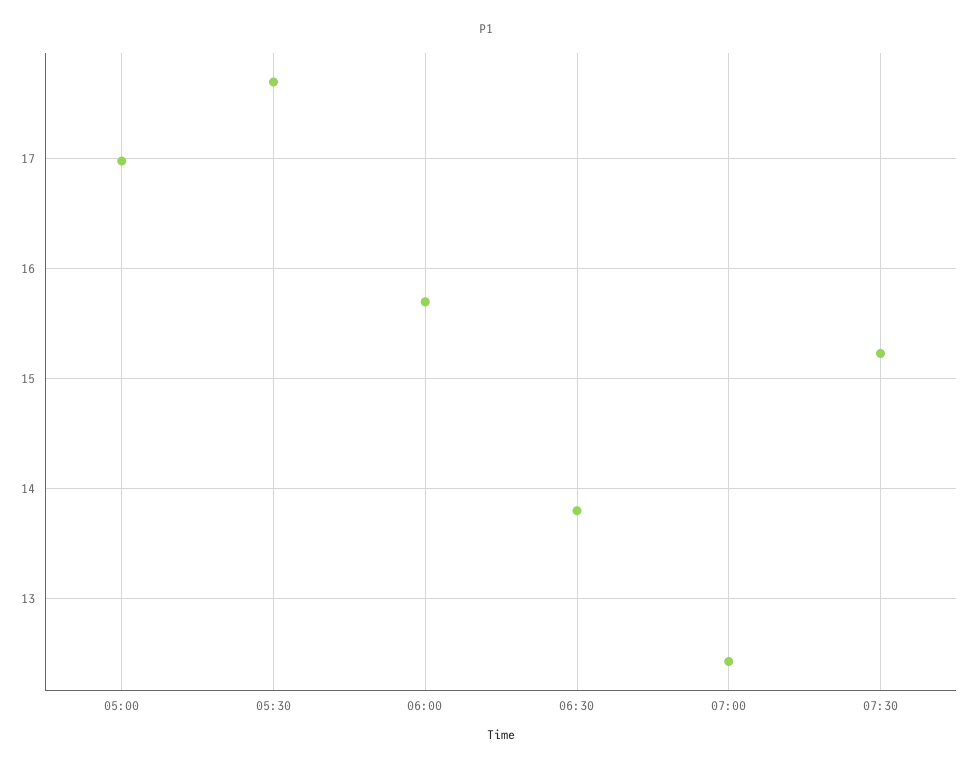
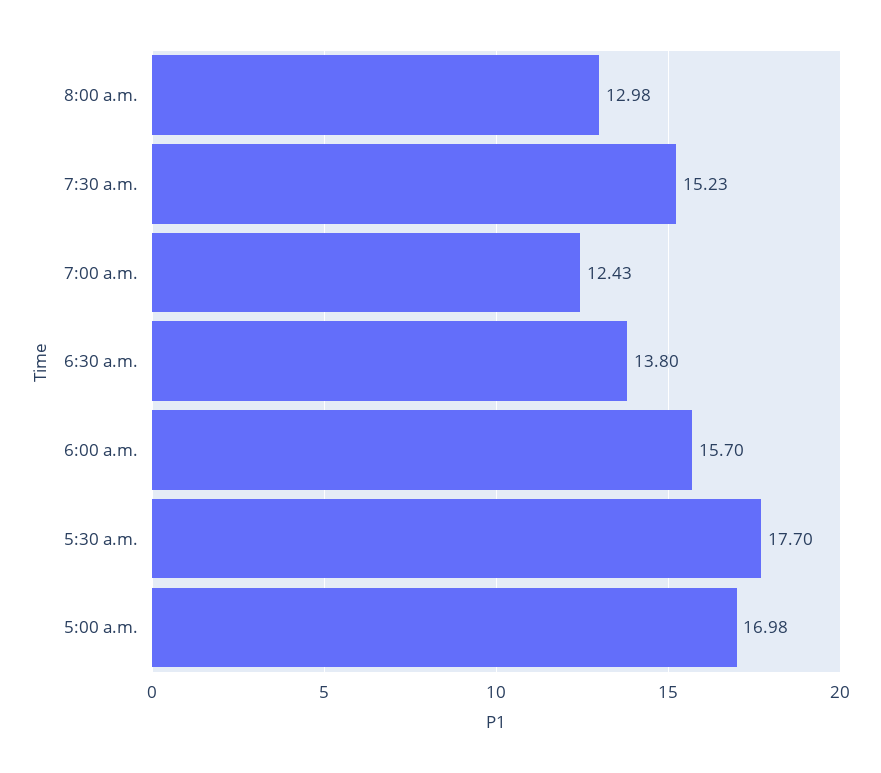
8:00 a.m.: none -> 12.98

